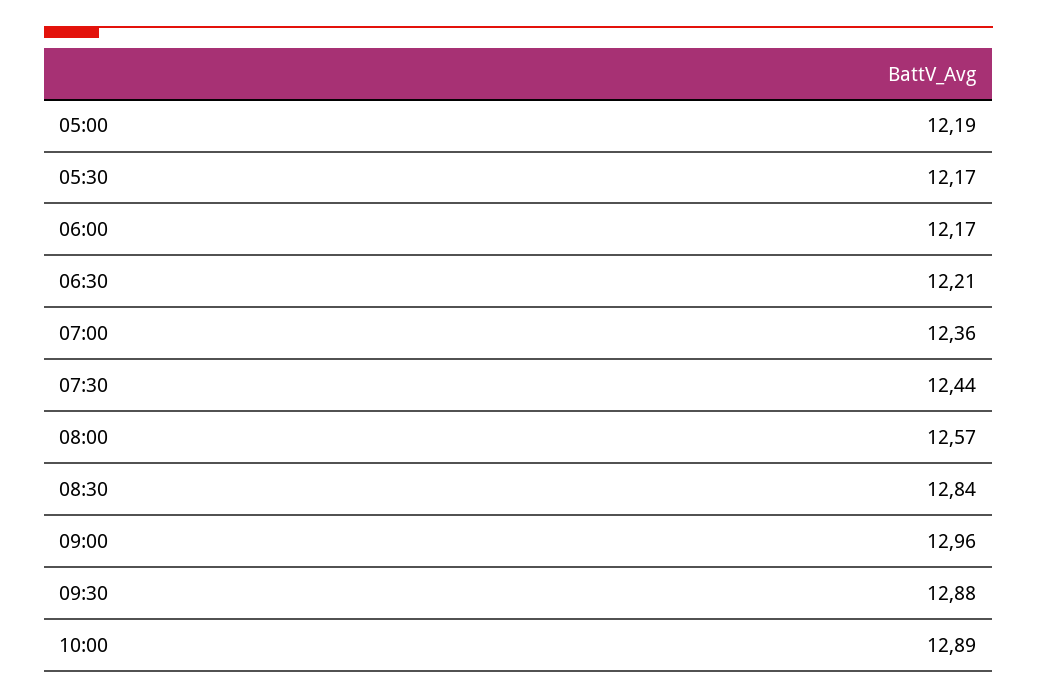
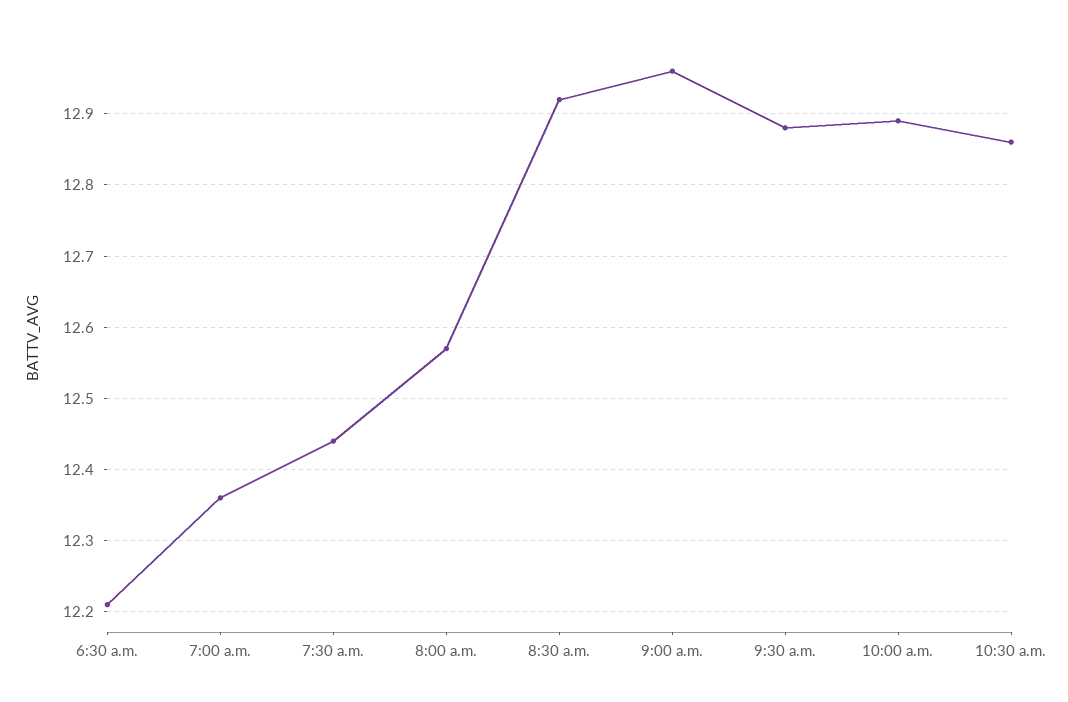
05:00: 12.19 -> none
05:30: 12.17 -> none
06:00: 12.17 -> none
08:30: 12.84 -> 12.92
10:30 a.m.: none -> 12.86

